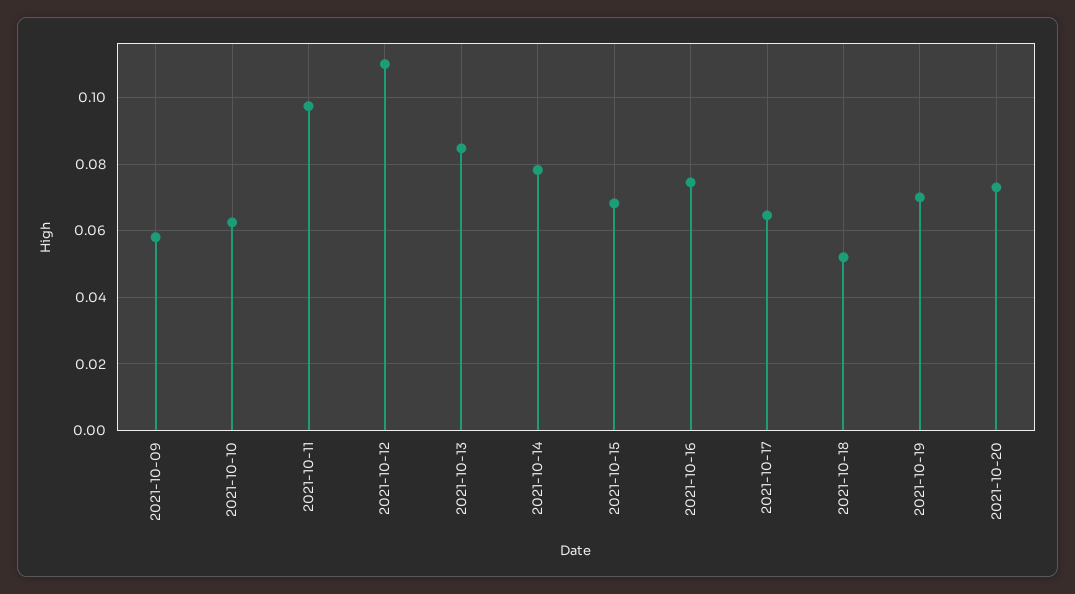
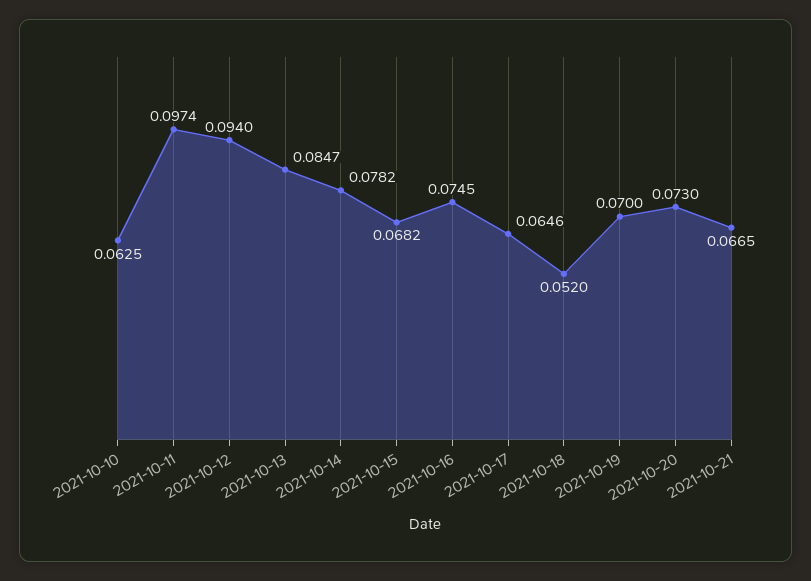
2021-10-09: 0.058 -> none
2021-10-12: 0.11 -> 0.094
2021-10-21: none -> 0.0665

